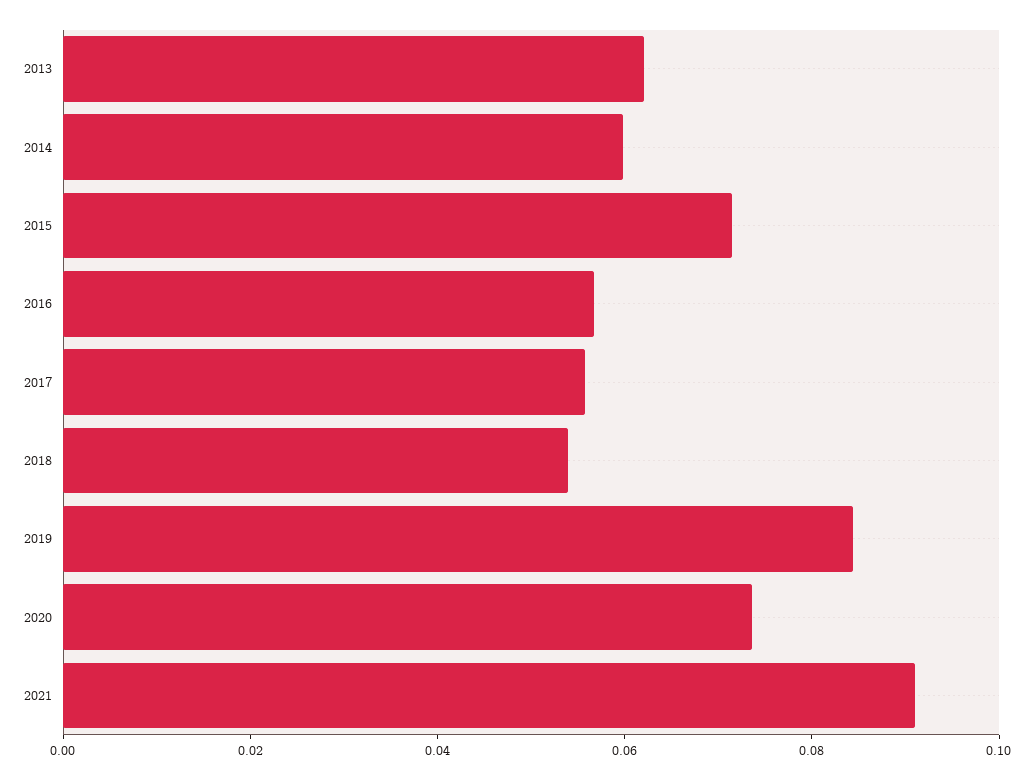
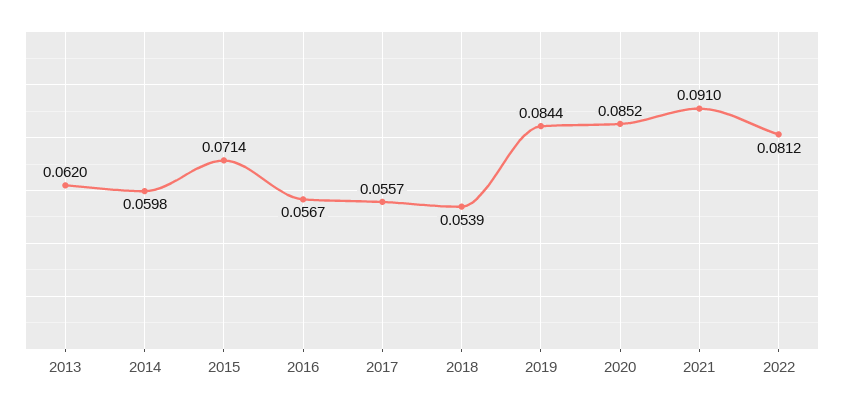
2020: 0.075 -> 0.0852
2022: none -> 0.0812

